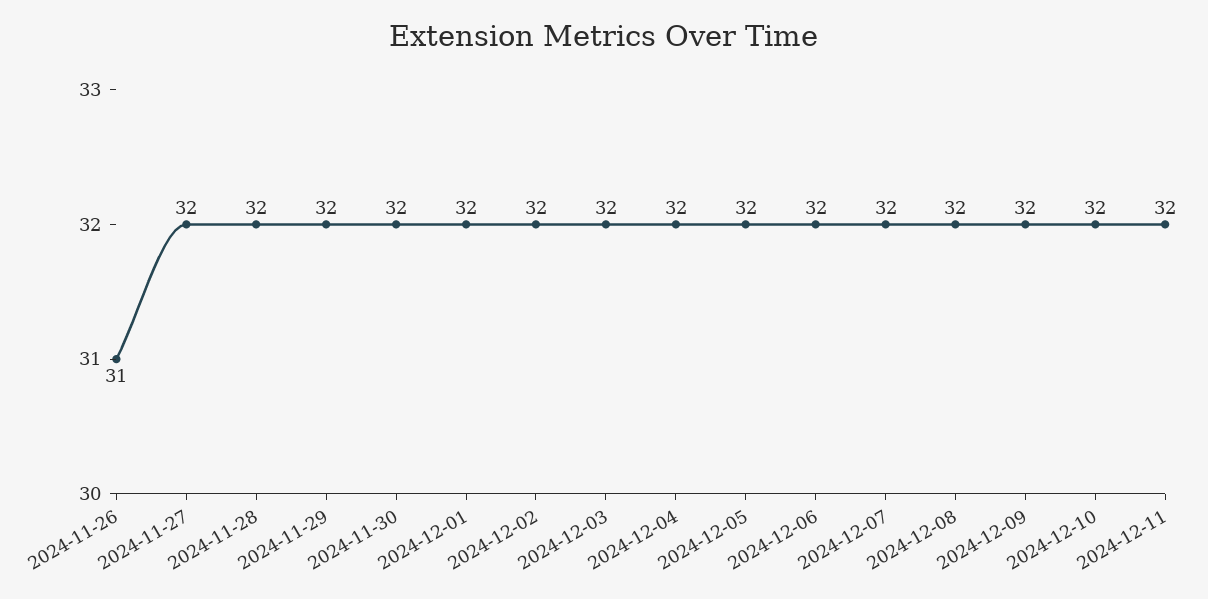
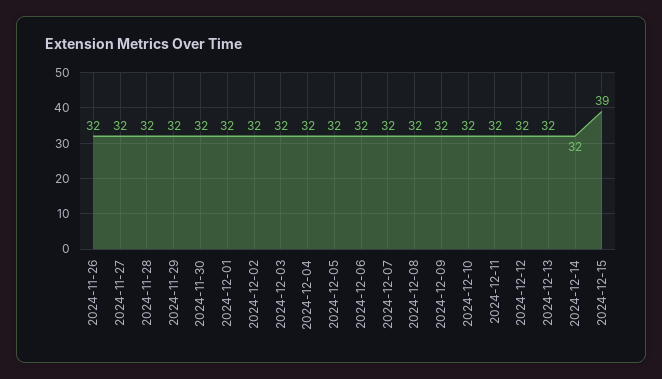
2024-11-26: 31 -> 32
2024-12-12: none -> 32
2024-12-13: none -> 32
2024-12-14: none -> 32
2024-12-15: none -> 39

